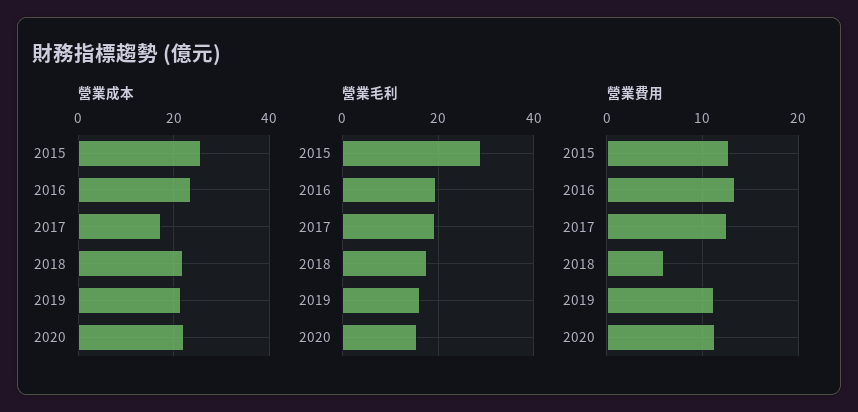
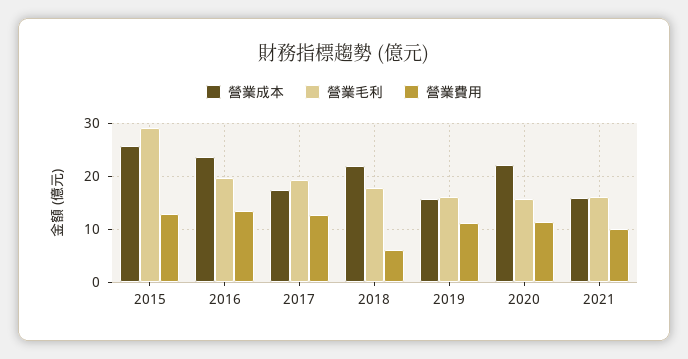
營業成本, 2019: 22 -> 16
營業成本, 2021: none -> 16
營業毛利, 2021: none -> 16
營業費用, 2021: none -> 10

